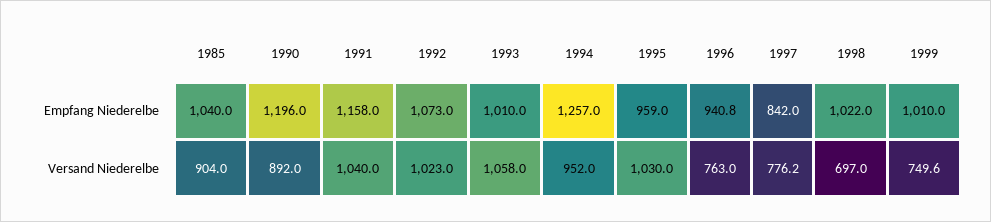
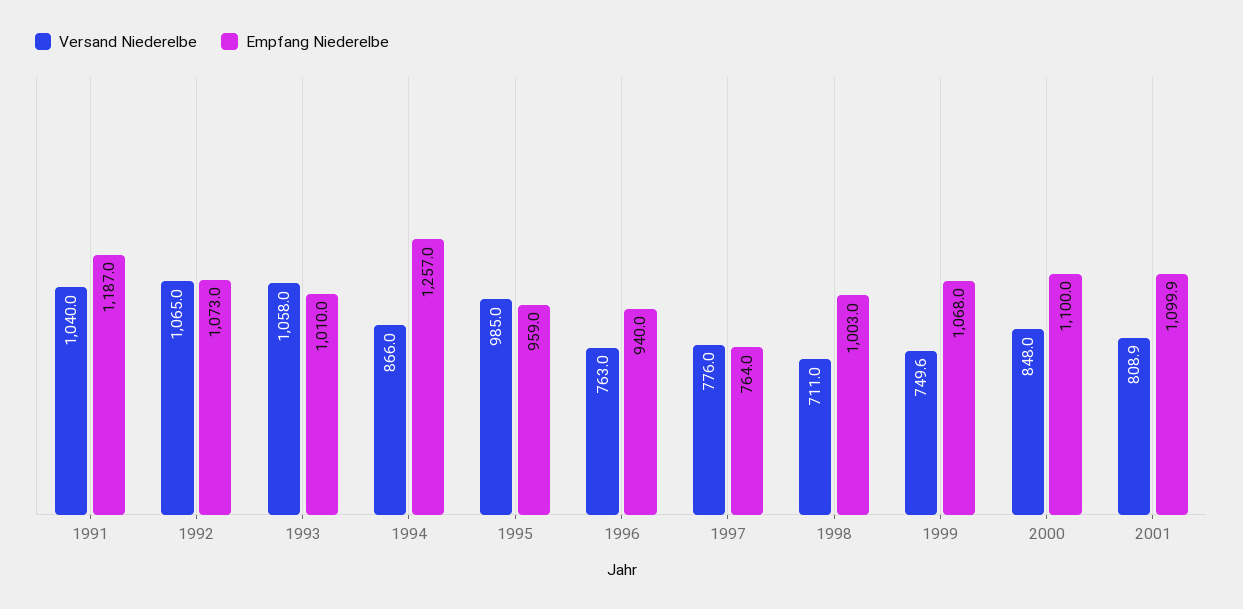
Empfang Niederelbe, 1985: 1040 -> none
Empfang Niederelbe, 1990: 1196 -> none
Empfang Niederelbe, 1991: 1158 -> 1187
Empfang Niederelbe, 1996: 940.8 -> 940
Empfang Niederelbe, 1997: 842 -> 764
Empfang Niederelbe, 1998: 1022 -> 1003
Empfang Niederelbe, 1999: 1010 -> 1068
Versand Niederelbe, 1985: 904 -> none
Versand Niederelbe, 1990: 892 -> none
Versand Niederelbe, 1992: 1023 -> 1065
Versand Niederelbe, 1994: 952 -> 866
Versand Niederelbe, 1995: 1030 -> 985
Versand Niederelbe, 1997: 776.2 -> 776
Versand Niederelbe, 1998: 697 -> 711
Versand Niederelbe, 2000: none -> 848
Empfang Niederelbe, 2000: none -> 1100
Versand Niederelbe, 2001: none -> 808.9
Empfang Niederelbe, 2001: none -> 1099.9

